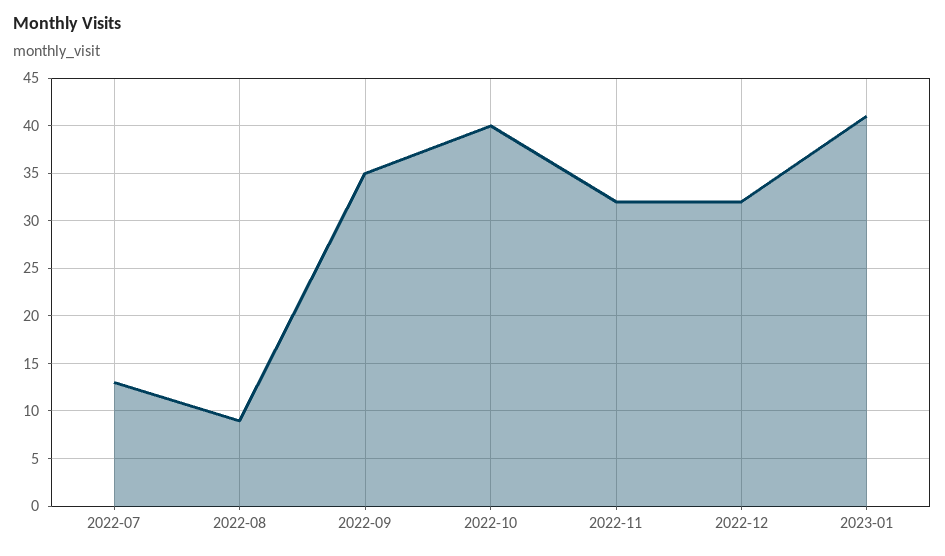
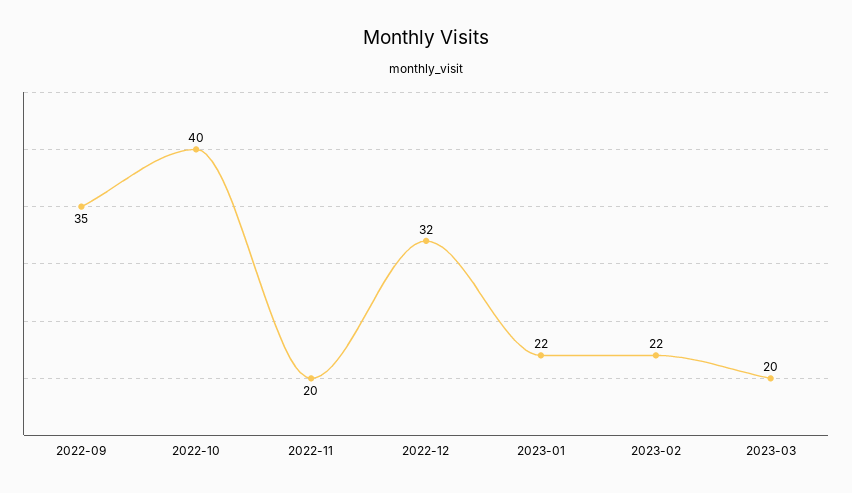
2022-07: 13 -> none
2022-08: 9 -> none
2022-11: 32 -> 20
2023-01: 41 -> 22
2023-02: none -> 22
2023-03: none -> 20

